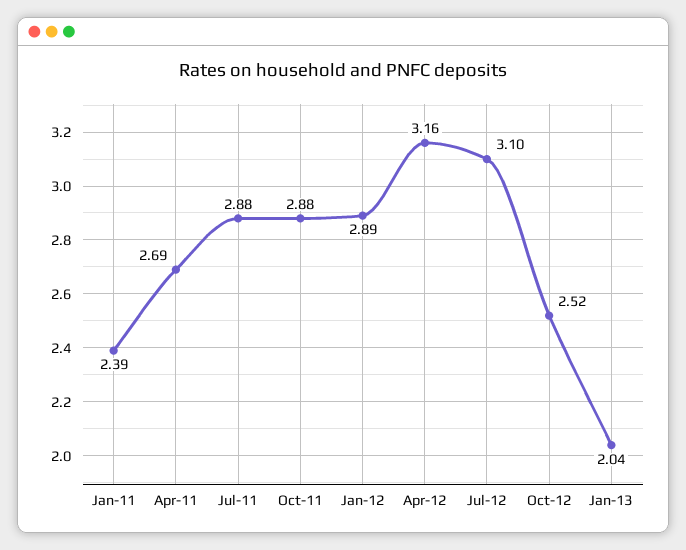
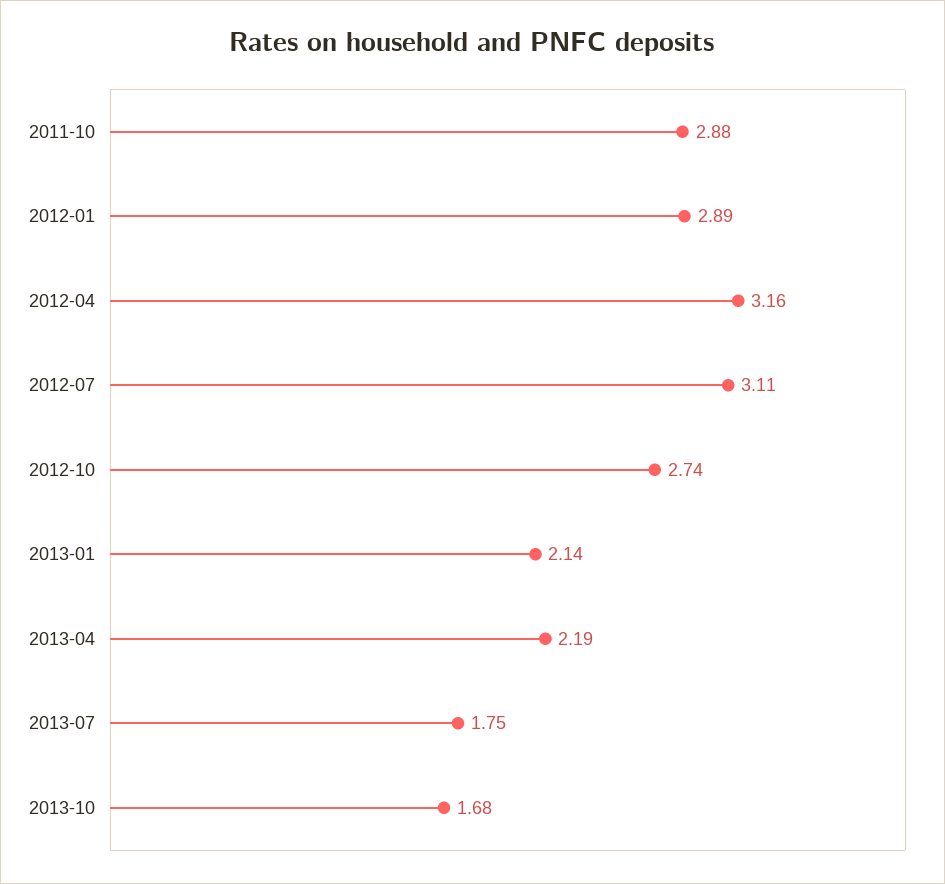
Jan-11: 2.39 -> none
Apr-11: 2.69 -> none
Jul-11: 2.88 -> none
Jul-12: 3.1 -> 3.11
Oct-12: 2.52 -> 2.74
Jan-13: 2.04 -> 2.14
2013-04: none -> 2.19
2013-07: none -> 1.75
2013-10: none -> 1.68

